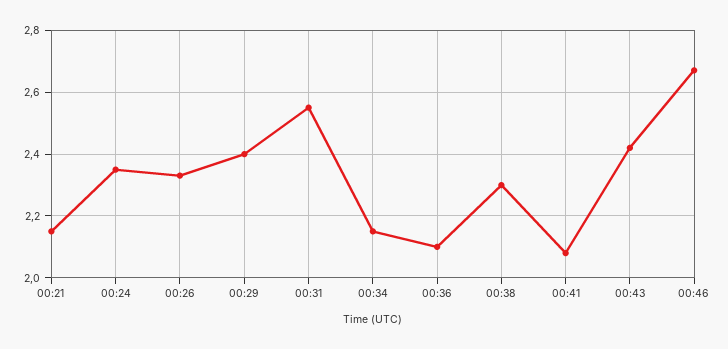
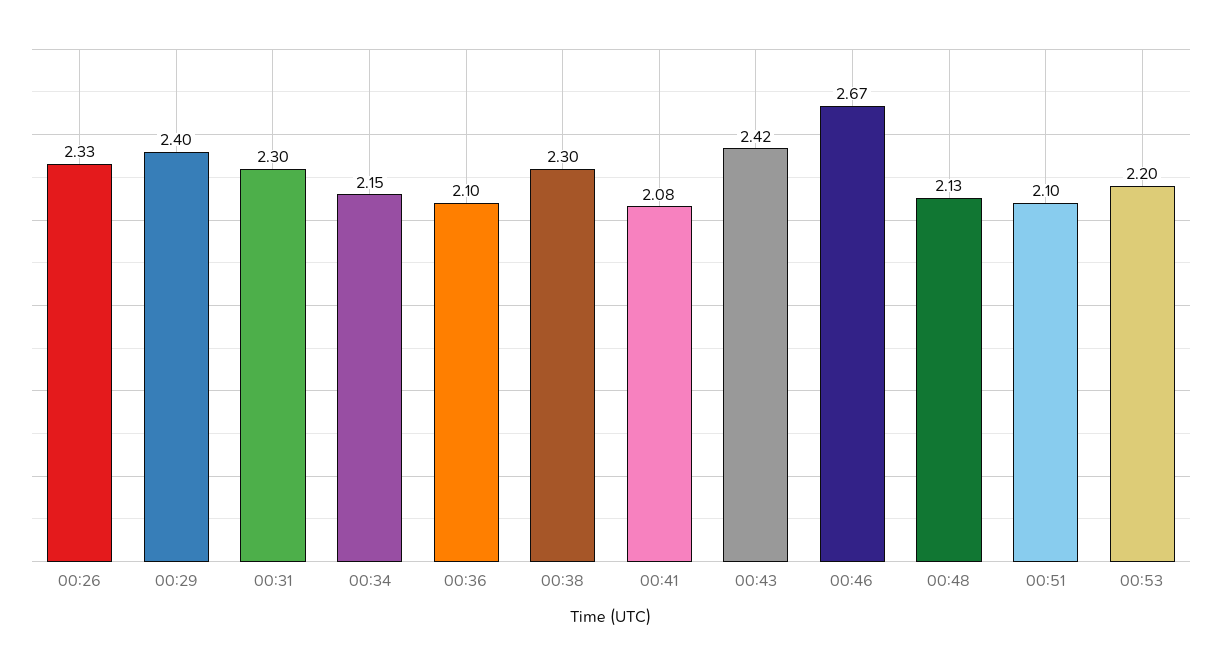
00:21: 2.15 -> none
00:24: 2.35 -> none
00:31: 2.55 -> 2.3
00:48: none -> 2.13
00:51: none -> 2.1
00:53: none -> 2.2

